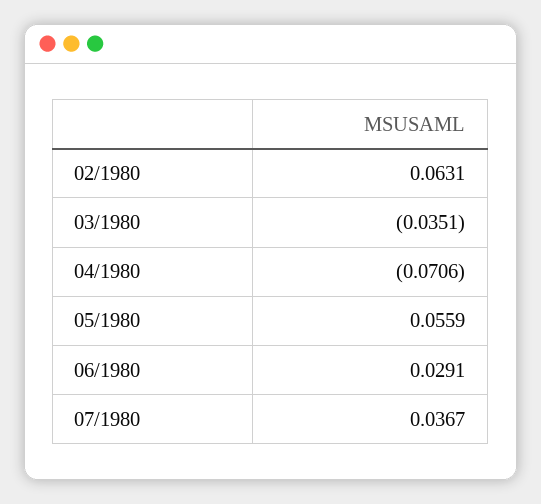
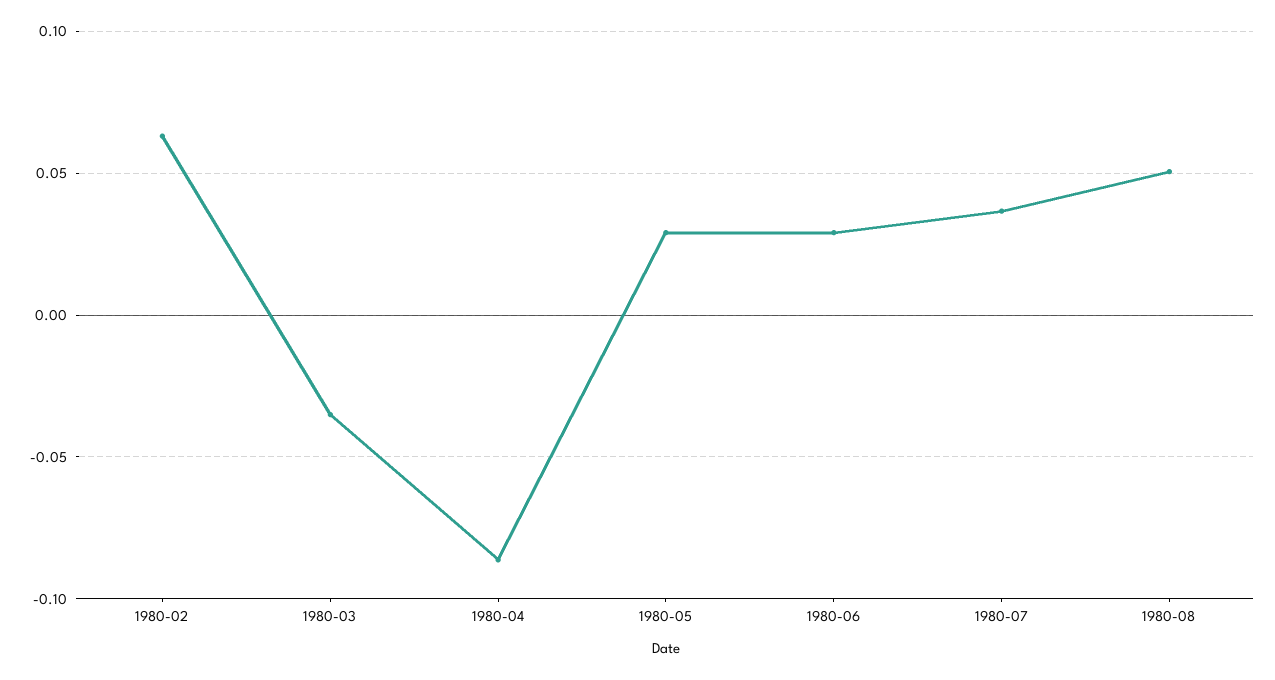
04/1980: -0.0706 -> -0.085
05/1980: 0.0559 -> 0.03
1980-08: none -> 0.05

